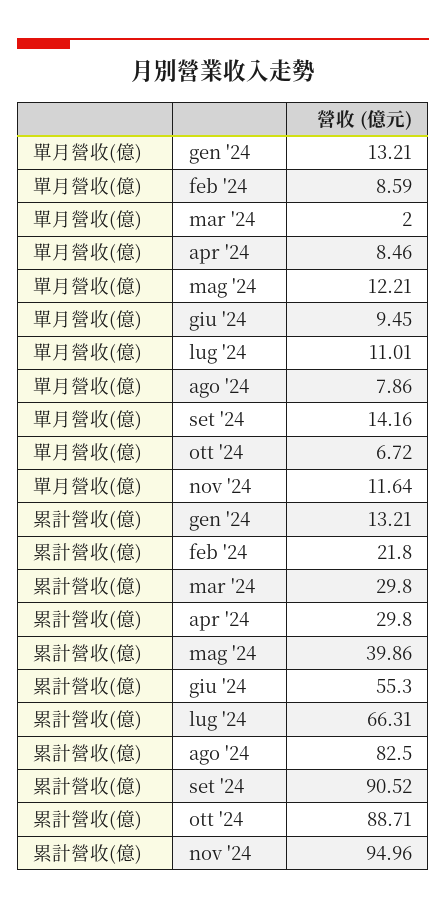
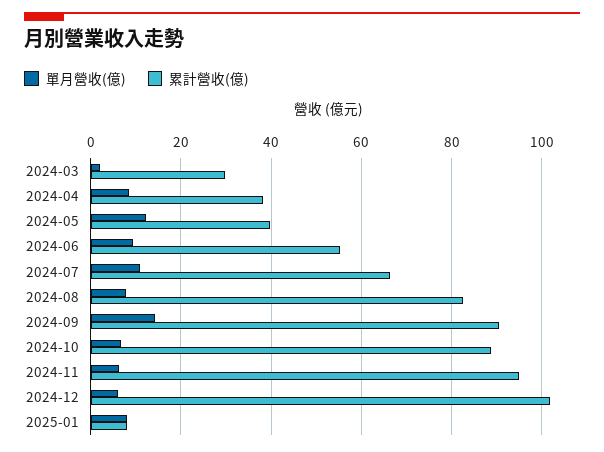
單月營收(億), gen '24: 13.21 -> none
單月營收(億), feb '24: 8.59 -> none
單月營收(億), nov '24: 11.64 -> 6
累計營收(億), gen '24: 13.21 -> none
累計營收(億), feb '24: 21.8 -> none
累計營收(億), apr '24: 29.8 -> 38
單月營收(億), 2024-12: none -> 6
累計營收(億), 2024-12: none -> 102
單月營收(億), 2025-01: none -> 8
累計營收(億), 2025-01: none -> 8

